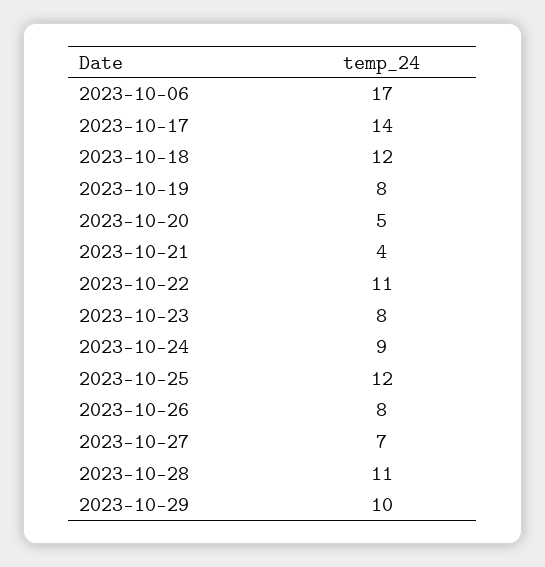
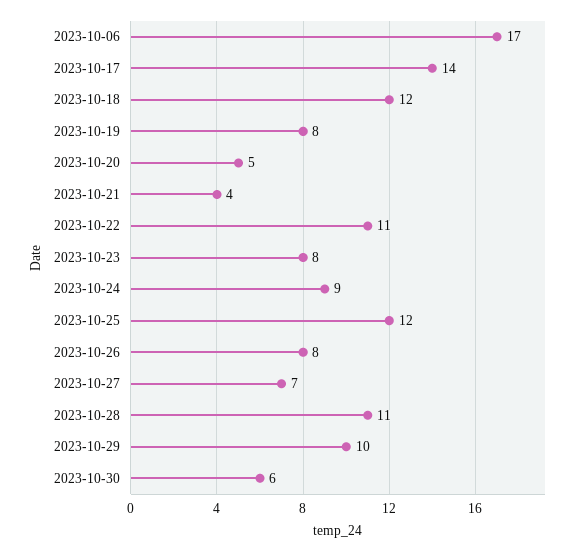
2023-10-30: none -> 6

